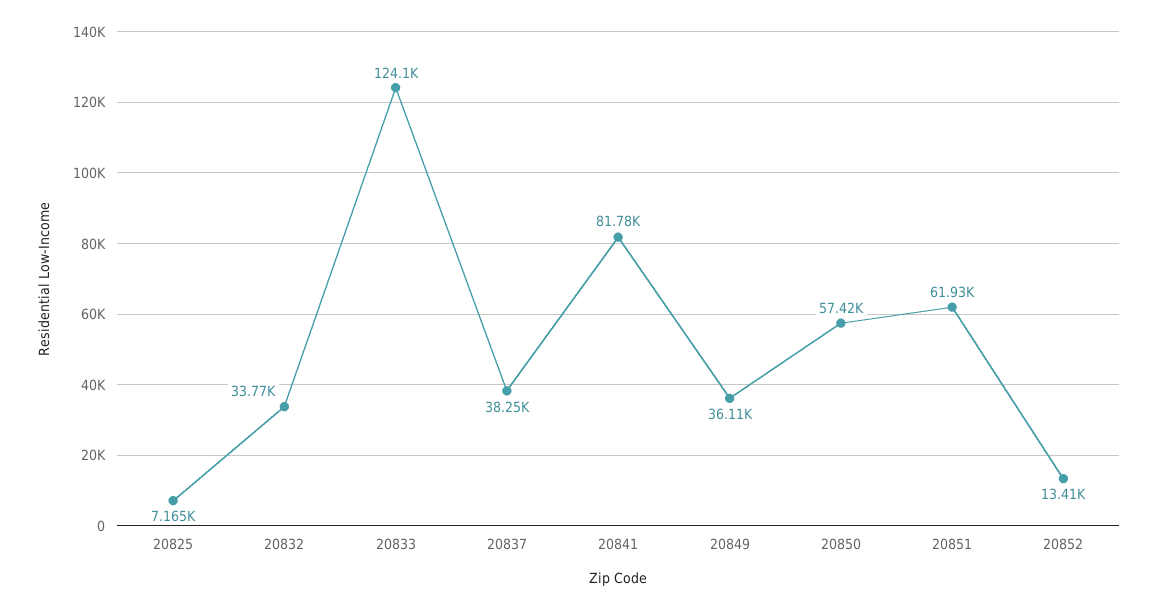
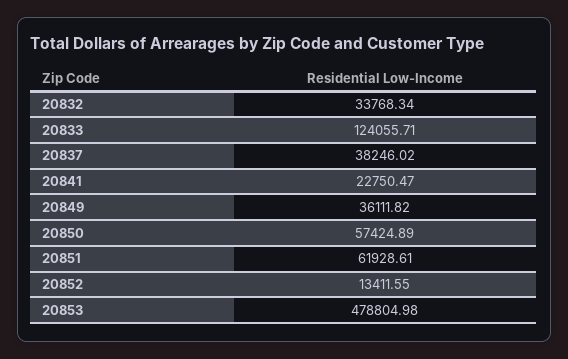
20825: 7165 -> none
20841: 81780 -> 22750.47
20853: none -> 478804.98

